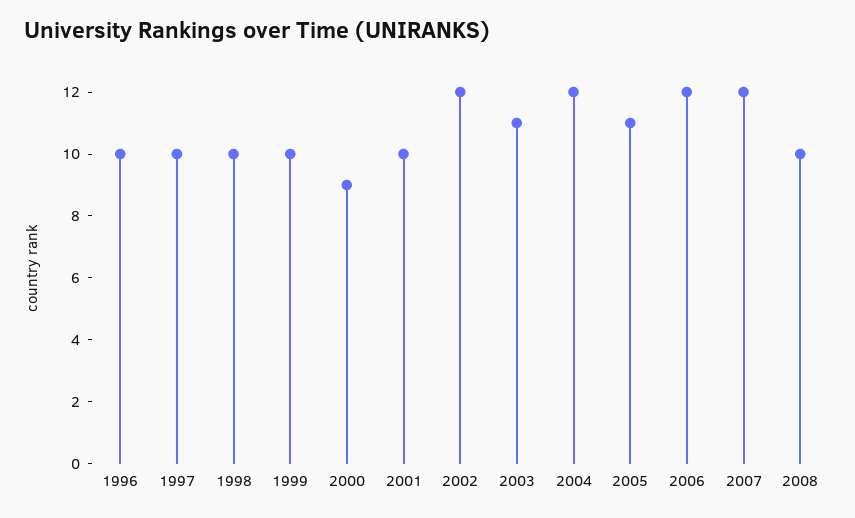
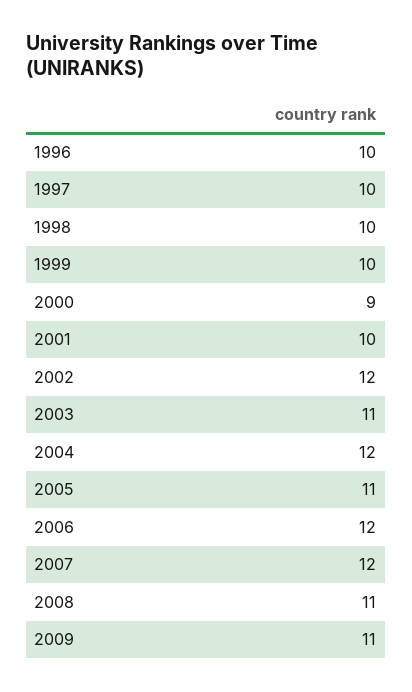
2008: 10 -> 11
2009: none -> 11

